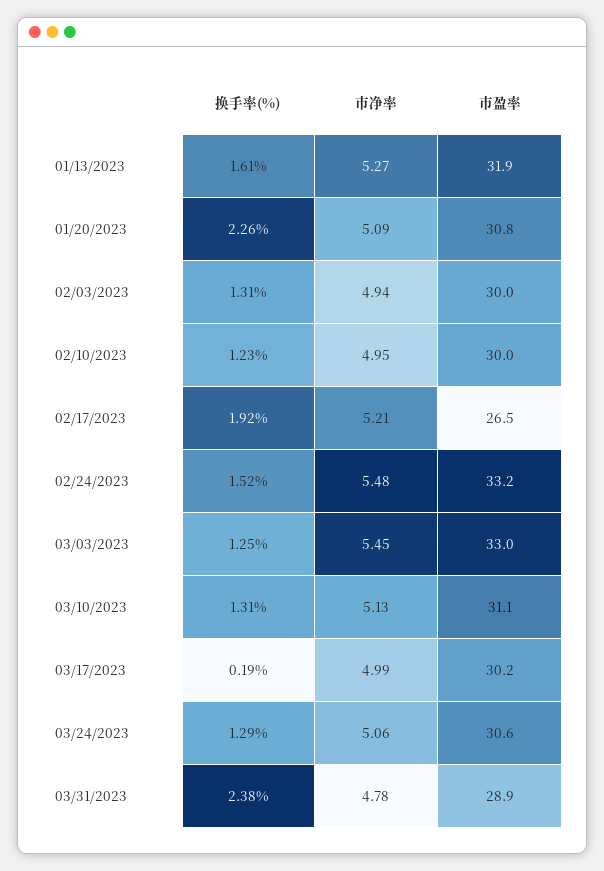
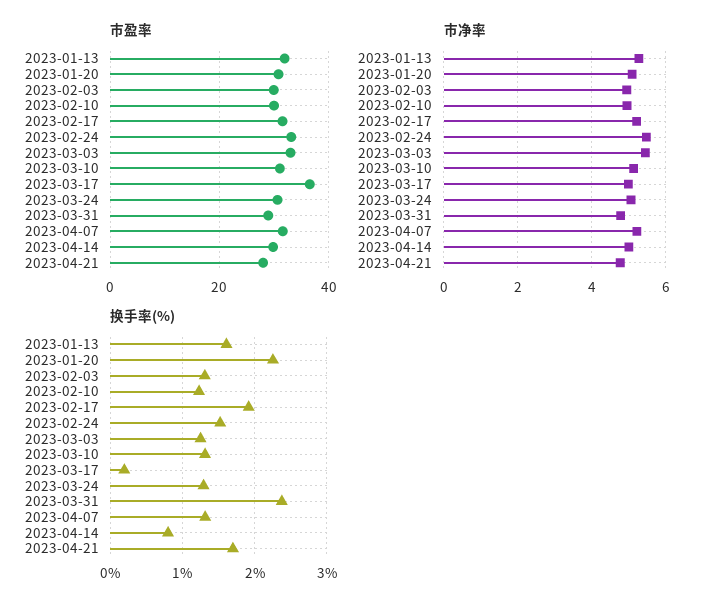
市盈率, 02/17/2023: 26.5 -> 32
市盈率, 03/17/2023: 30.2 -> 36
市盈率, 2023-04-07: none -> 32
市盈率, 2023-04-14: none -> 30
市盈率, 2023-04-21: none -> 28
市净率, 2023-04-07: none -> 5.2
市净率, 2023-04-14: none -> 5
市净率, 2023-04-21: none -> 4.8
换手率(%), 2023-04-07: none -> 1.3
换手率(%), 2023-04-14: none -> 0.8
换手率(%), 2023-04-21: none -> 1.7

